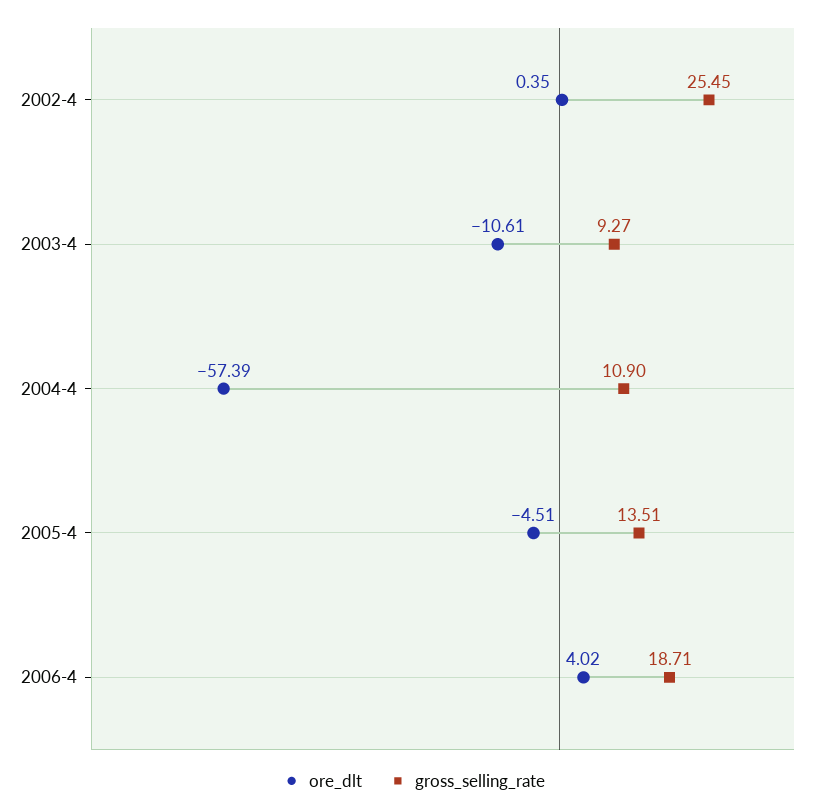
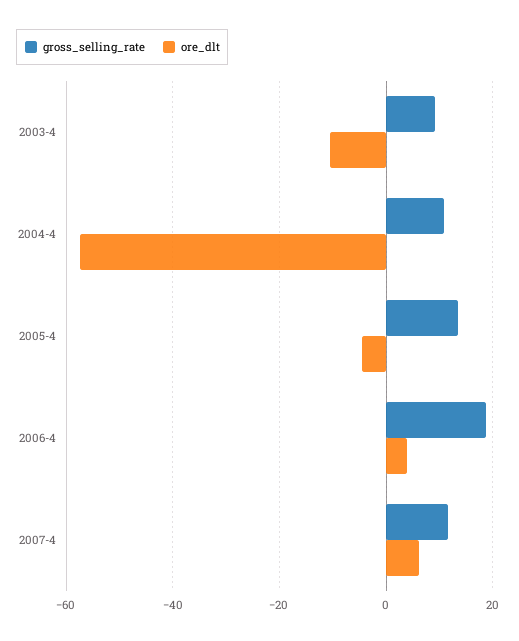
ore_dlt, 2002-4: 0.35 -> none
gross_selling_rate, 2002-4: 25.45 -> none
gross_selling_rate, 2007-4: none -> 12
ore_dlt, 2007-4: none -> 6

